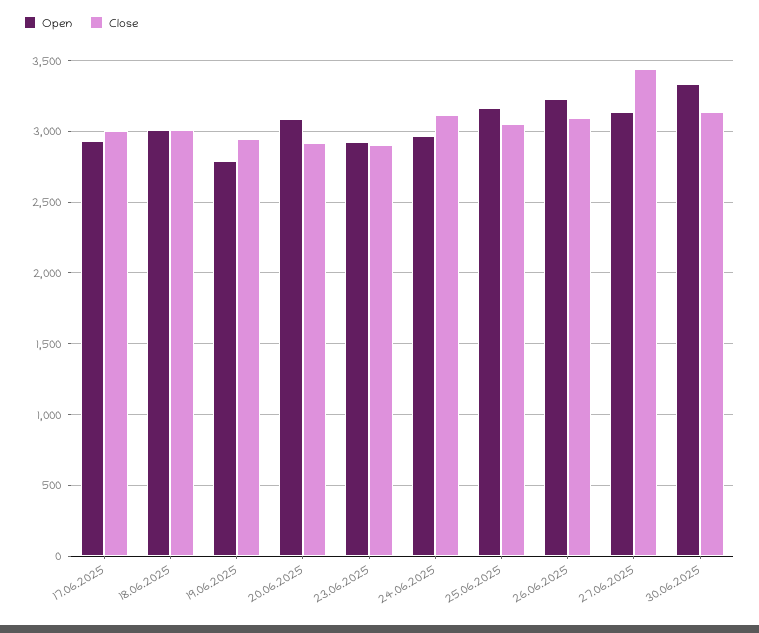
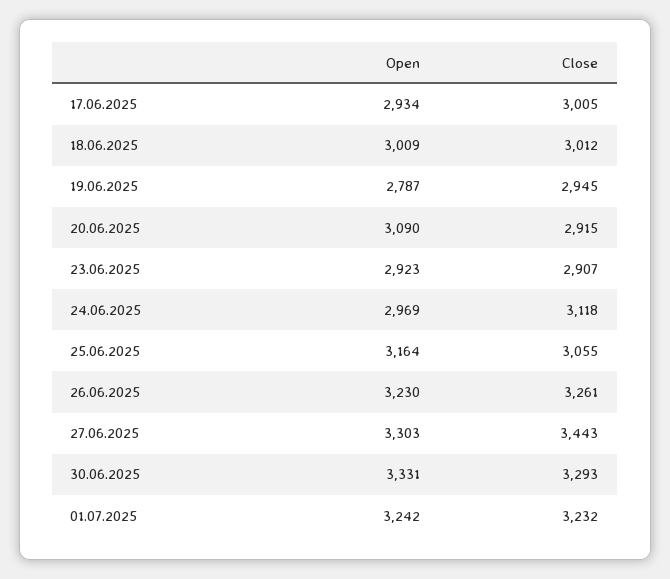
Close, 26.06.2025: 3100 -> 3261
Open, 27.06.2025: 3150 -> 3303
Close, 30.06.2025: 3150 -> 3293
Open, 01.07.2025: none -> 3242
Close, 01.07.2025: none -> 3232

